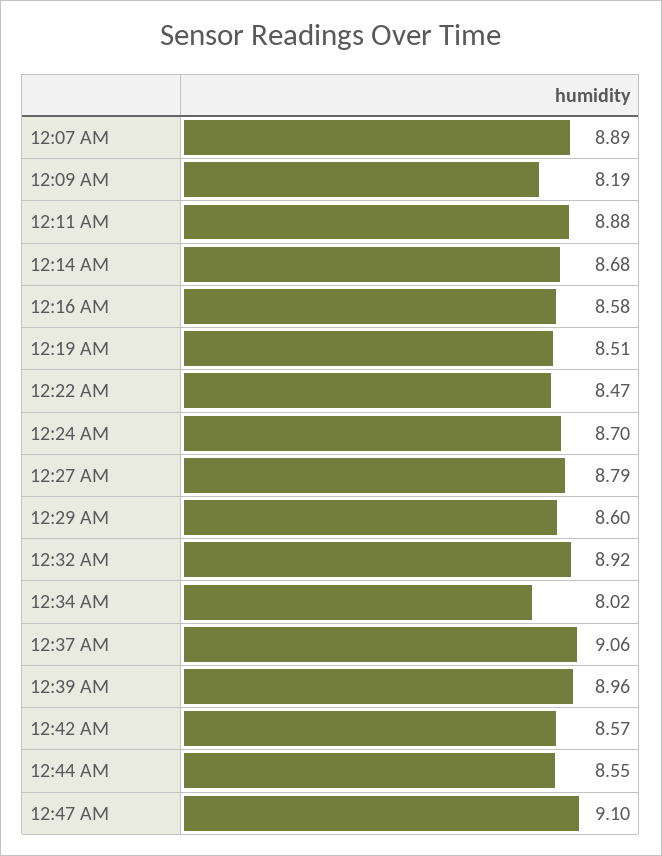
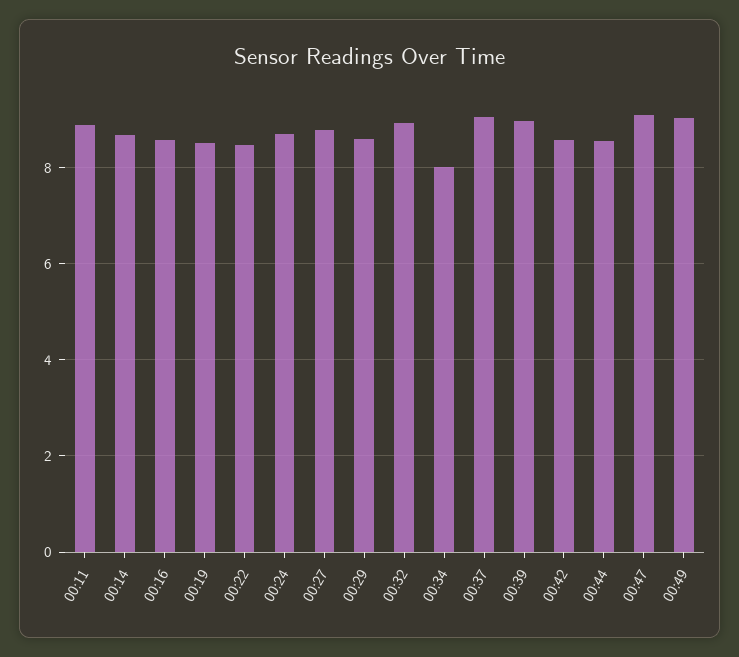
12:07 AM: 8.89 -> none
12:09 AM: 8.19 -> none
00:49: none -> 9

